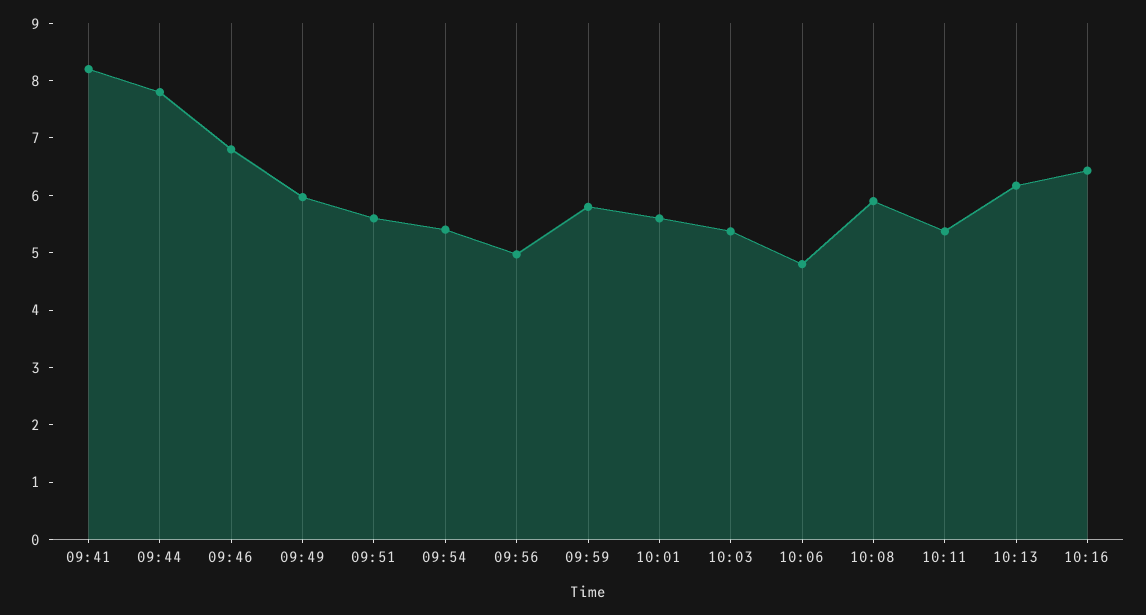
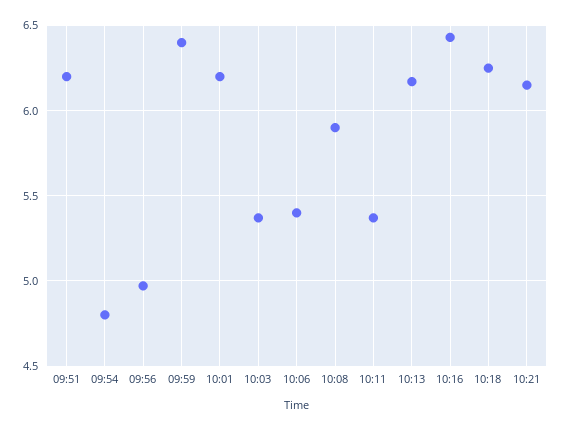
09:41: 8.2 -> none
09:44: 7.8 -> none
09:46: 6.8 -> none
09:49: 6 -> none
09:51: 5.6 -> 6.2
09:54: 5.4 -> 4.8
09:59: 5.8 -> 6.4
10:01: 5.6 -> 6.2
10:06: 4.8 -> 5.4
10:18: none -> 6.25
10:21: none -> 6.15

